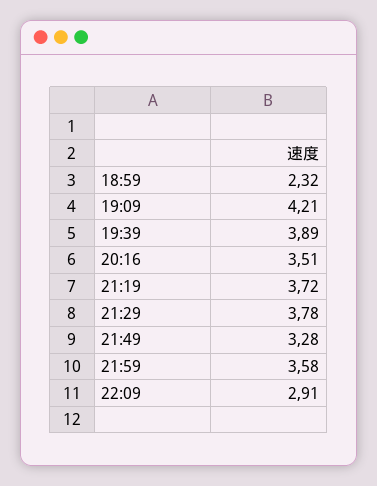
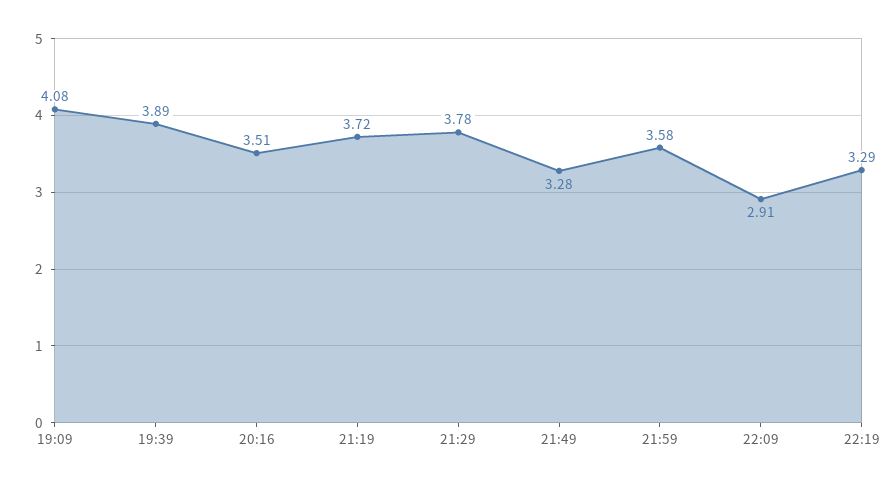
18:59: 2.32 -> none
19:09: 4.21 -> 4.08
22:19: none -> 3.29

